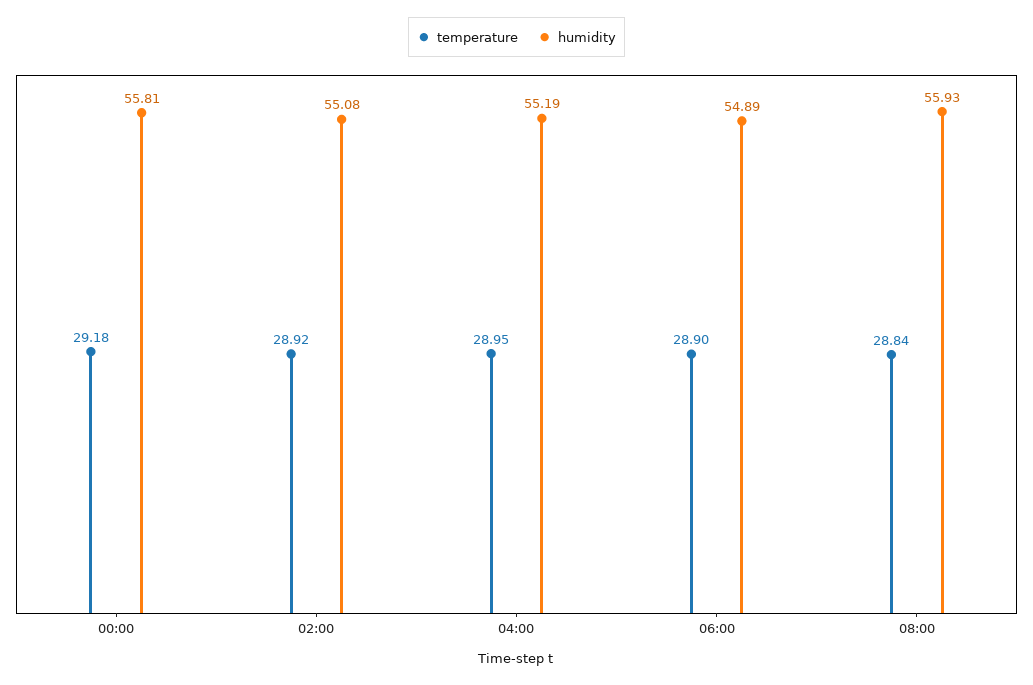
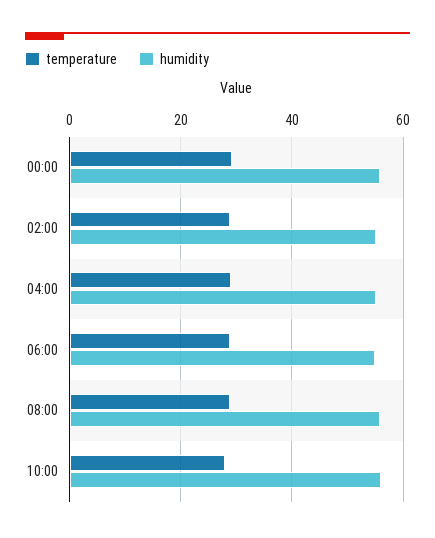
temperature, 10:00: none -> 28
humidity, 10:00: none -> 56

